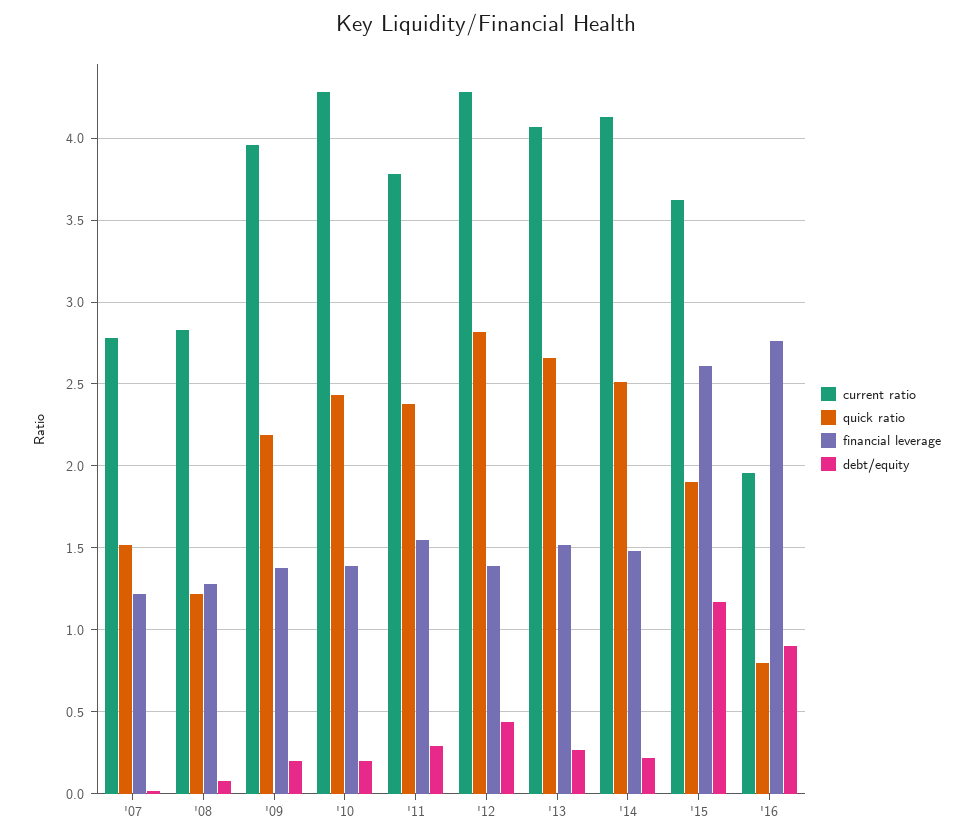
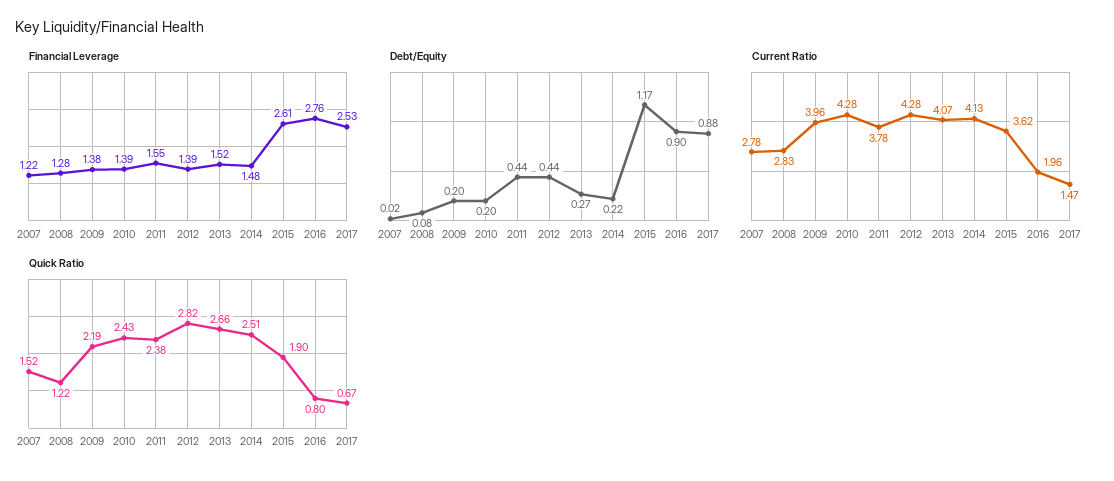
debt/equity, '11: 0.3 -> 0.44
financial leverage, 2017: none -> 2.53
debt/equity, 2017: none -> 0.88
current ratio, 2017: none -> 1.47
quick ratio, 2017: none -> 0.67

